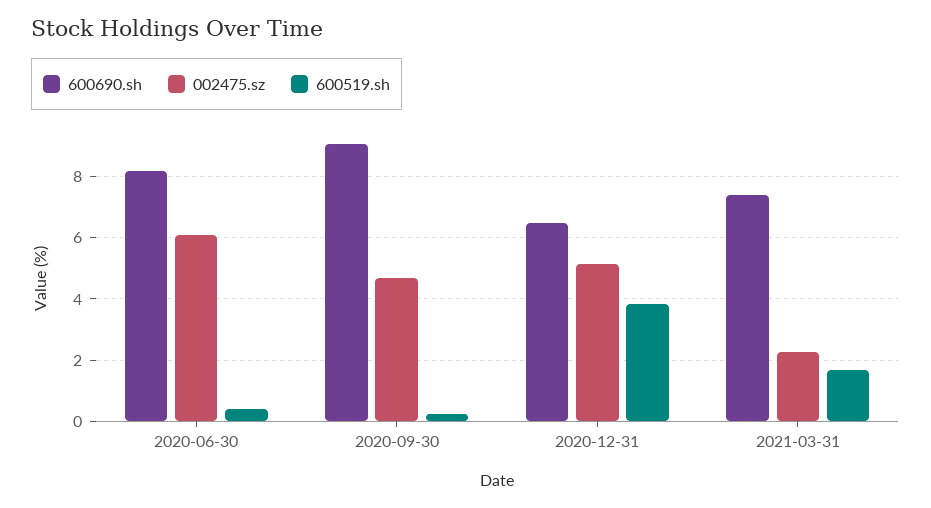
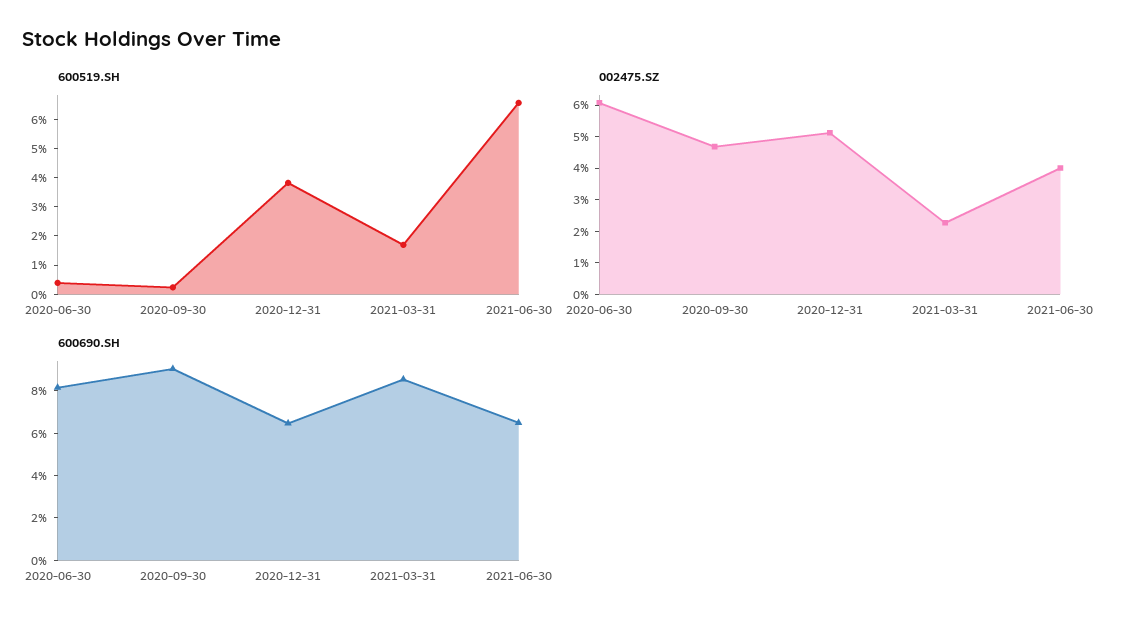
600690.sh, 2021-03-31: 7.4 -> 8.5
600519.sh, 2021-06-30: none -> 6.5
002475.sz, 2021-06-30: none -> 4
600690.sh, 2021-06-30: none -> 6.5

